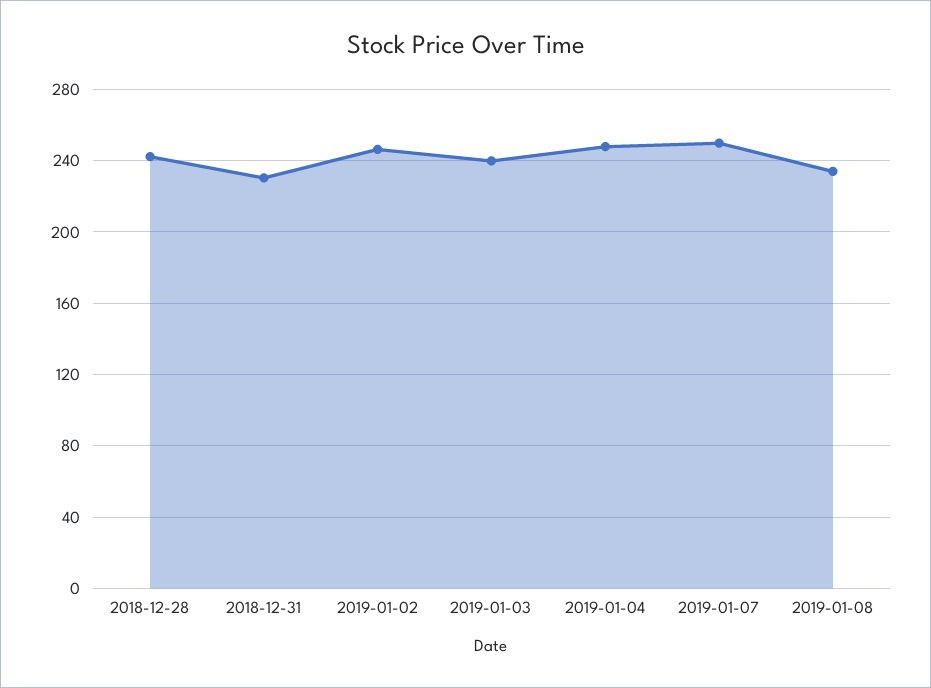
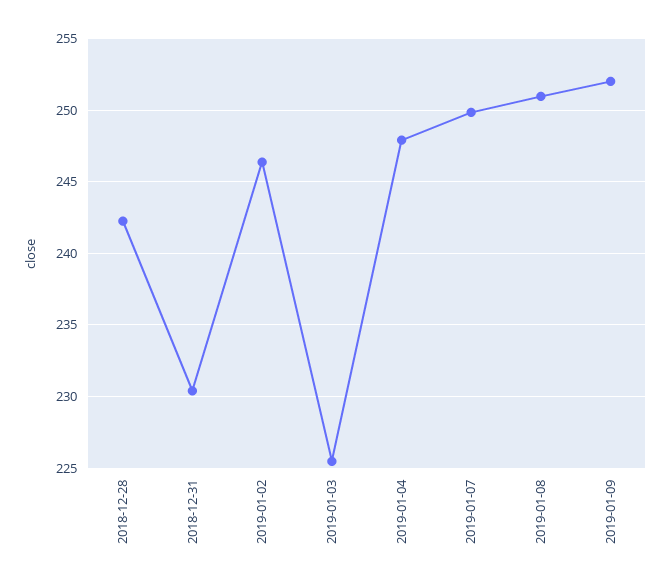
2019-01-03: 240 -> 225.5
2019-01-08: 235 -> 251
2019-01-09: none -> 252

